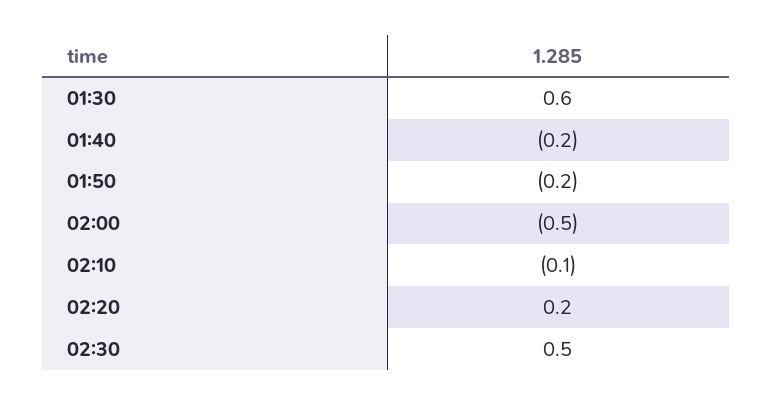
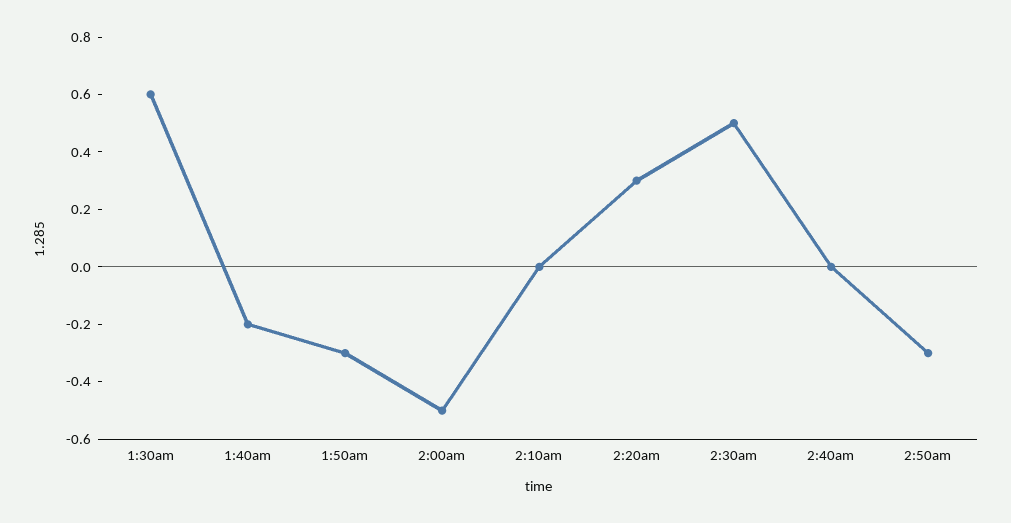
01:50: -0.2 -> -0.3
02:10: -0.1 -> 0
02:20: 0.2 -> 0.3
2:40am: none -> 0
2:50am: none -> -0.3

